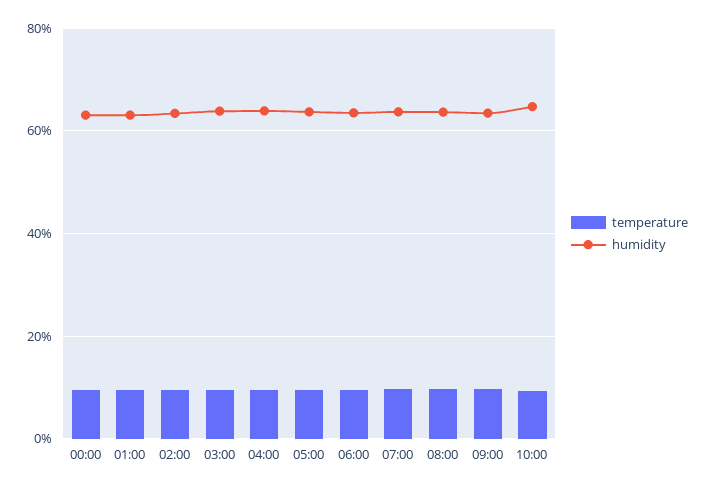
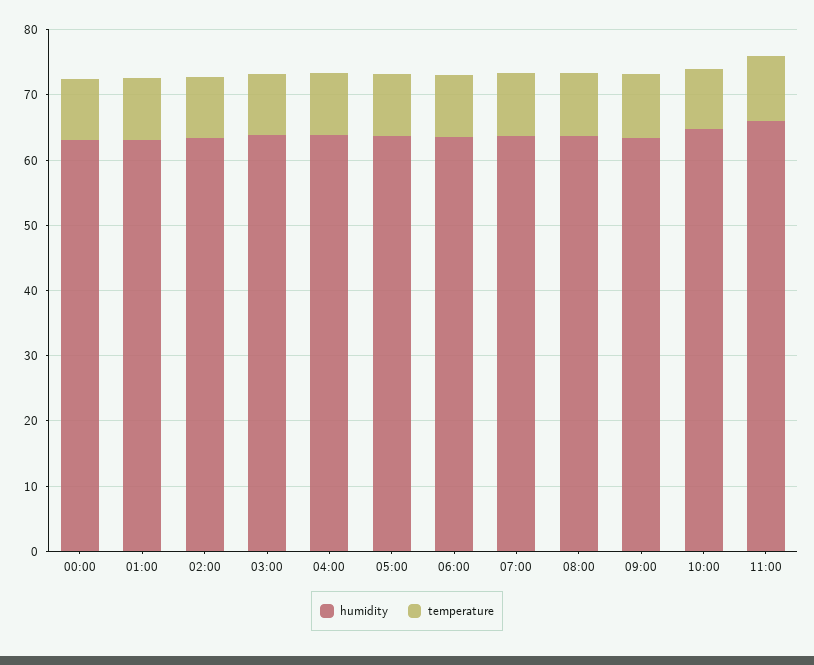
humidity, 11:00: none -> 66
temperature, 11:00: none -> 10

